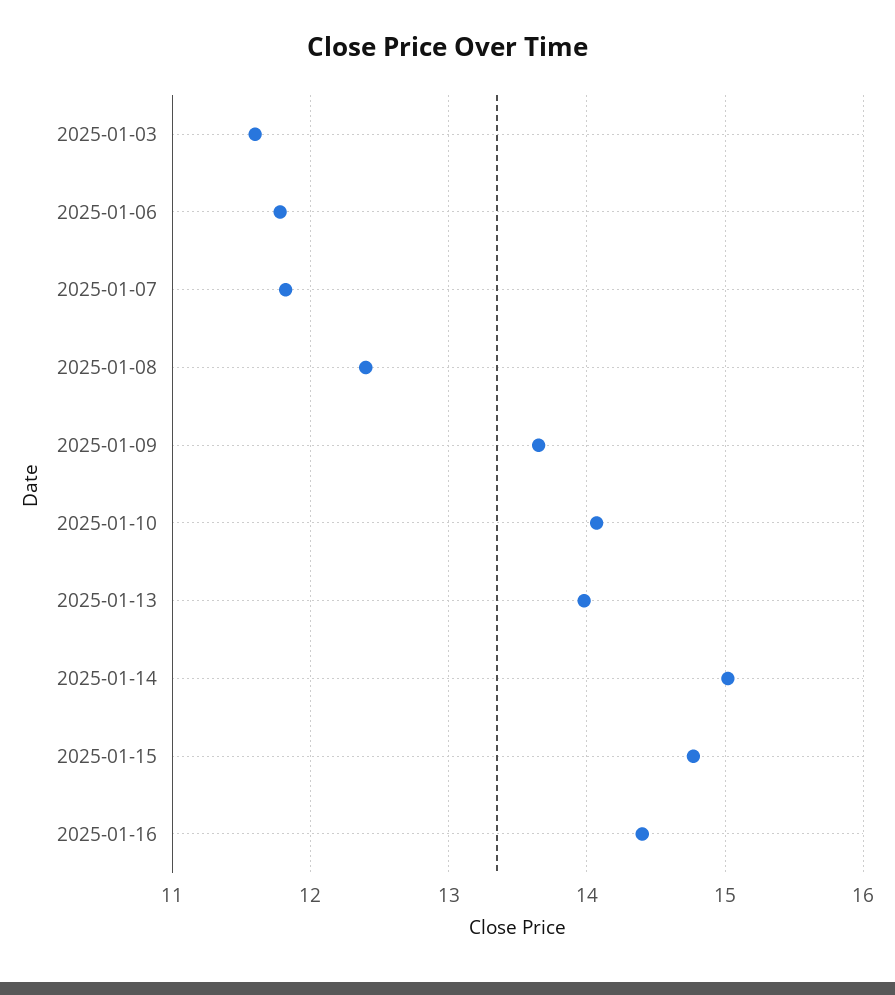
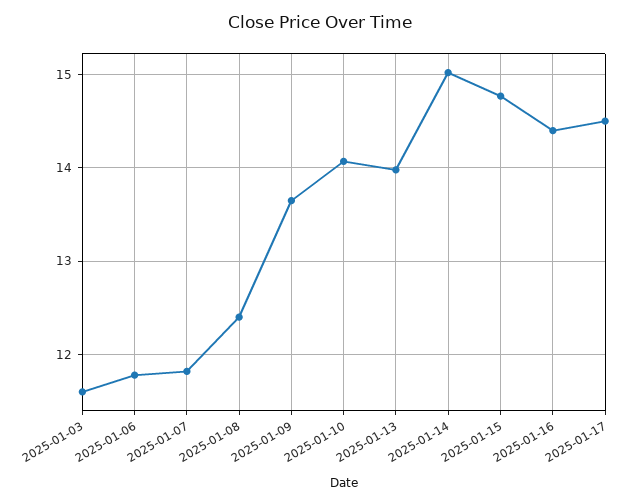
2025-01-17: none -> 14.5

